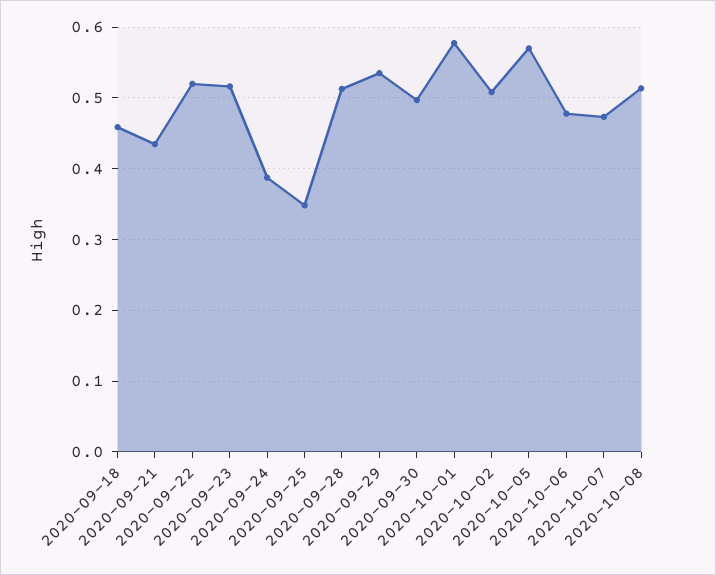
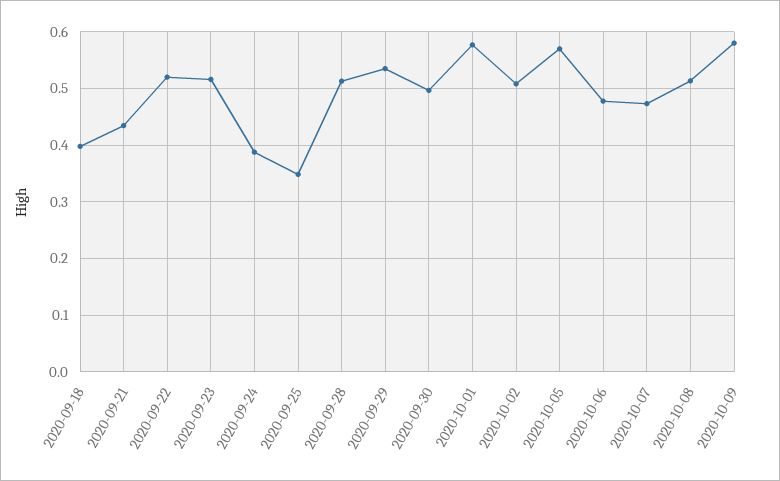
2020-09-18: 0.46 -> 0.4
2020-10-09: none -> 0.58

